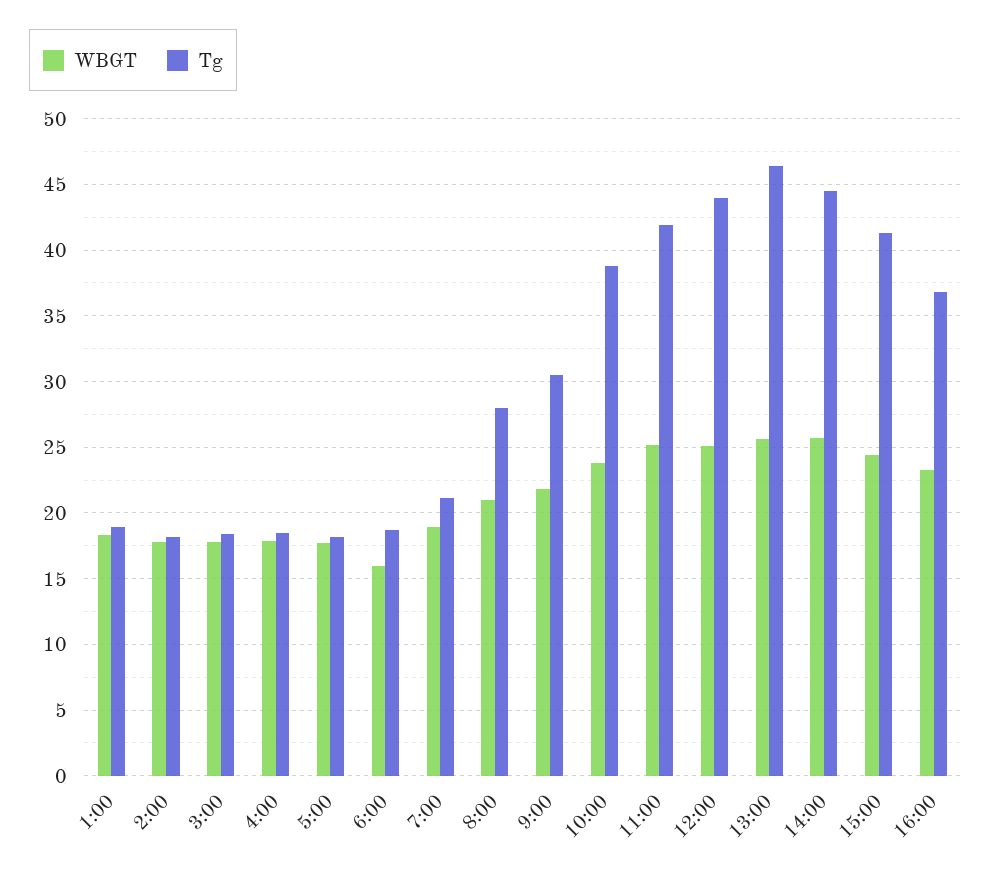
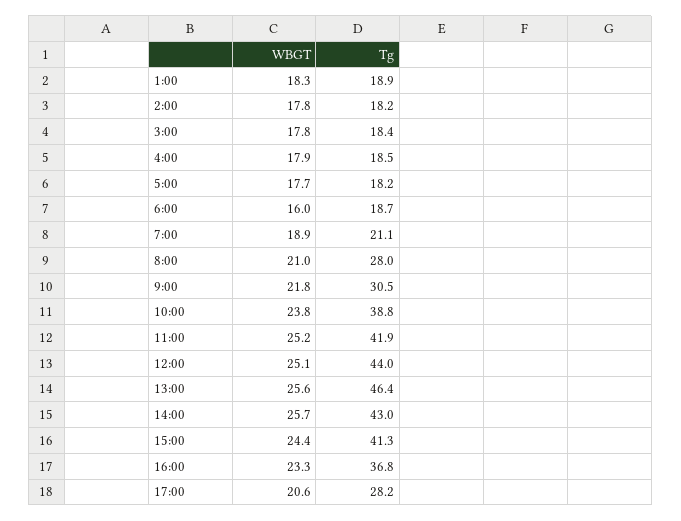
Tg, 14:00: 44.5 -> 43
WBGT, 17:00: none -> 20.6
Tg, 17:00: none -> 28.2

